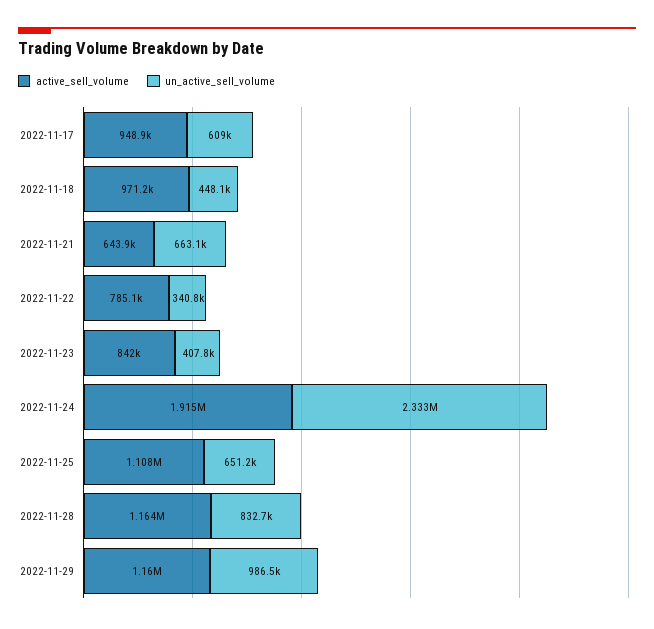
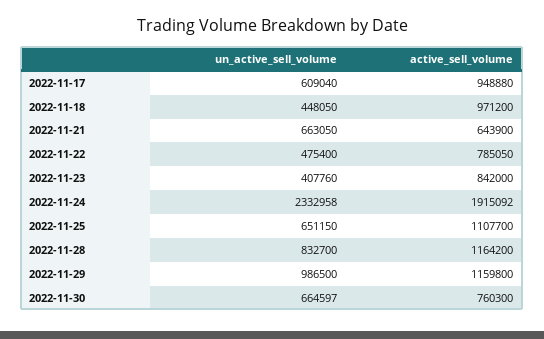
un_active_sell_volume, 2022-11-22: 340800 -> 475400
un_active_sell_volume, 2022-11-30: none -> 664597
active_sell_volume, 2022-11-30: none -> 760300

